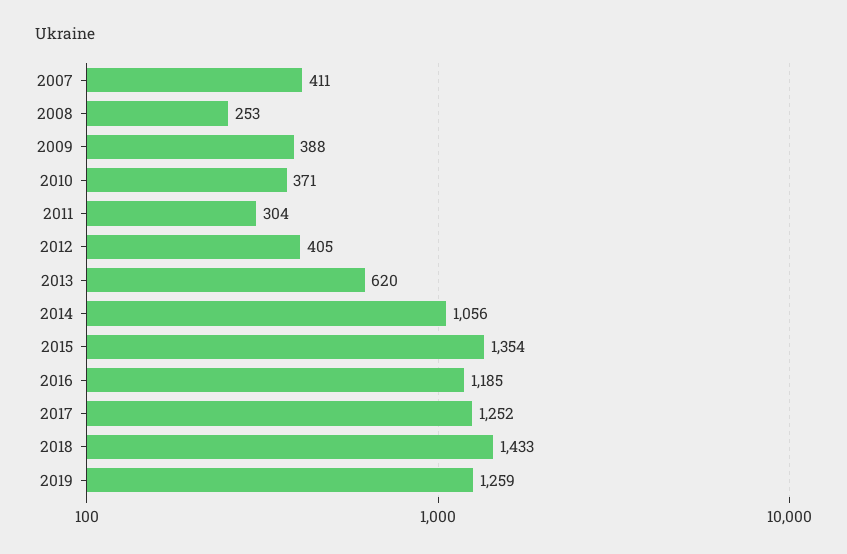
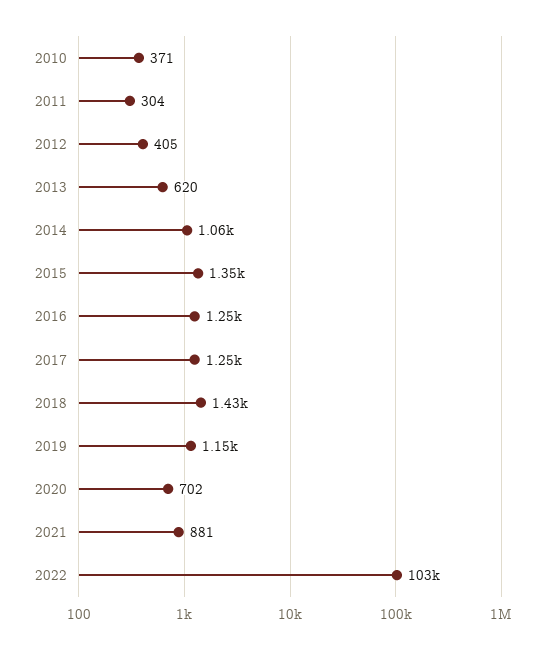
2007: 411 -> none
2008: 253 -> none
2009: 388 -> none
2016: 1185 -> 1250
2019: 1259 -> 1150
2020: none -> 702
2021: none -> 881
2022: none -> 103000

